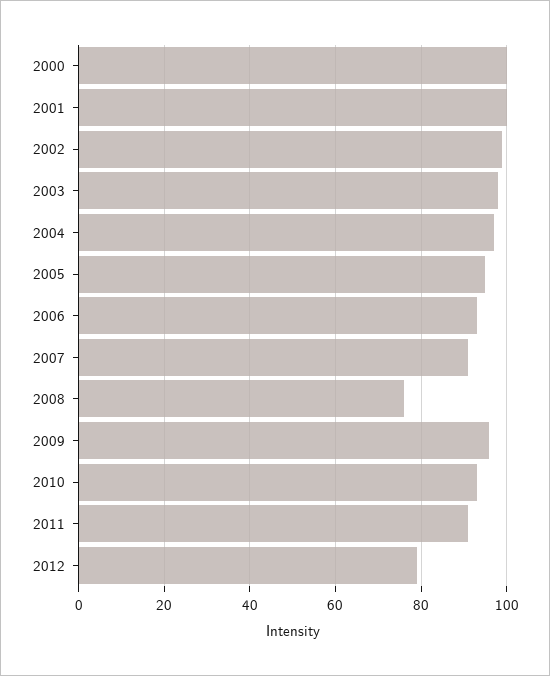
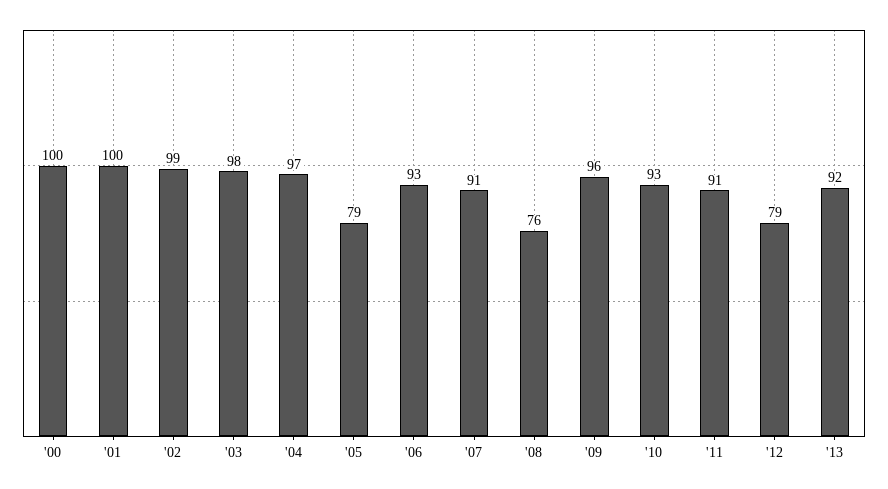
2005: 95 -> 79
'13: none -> 92

